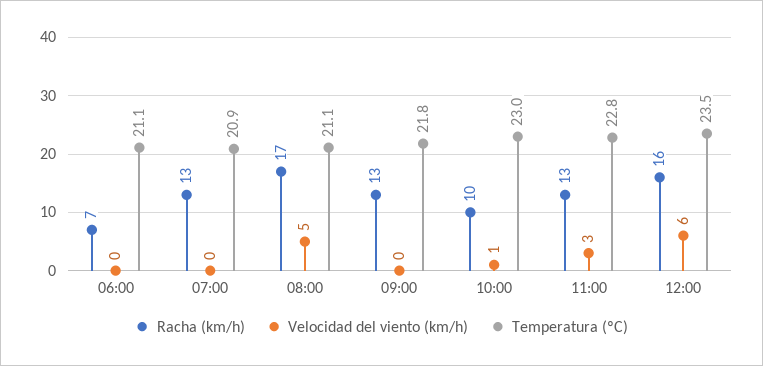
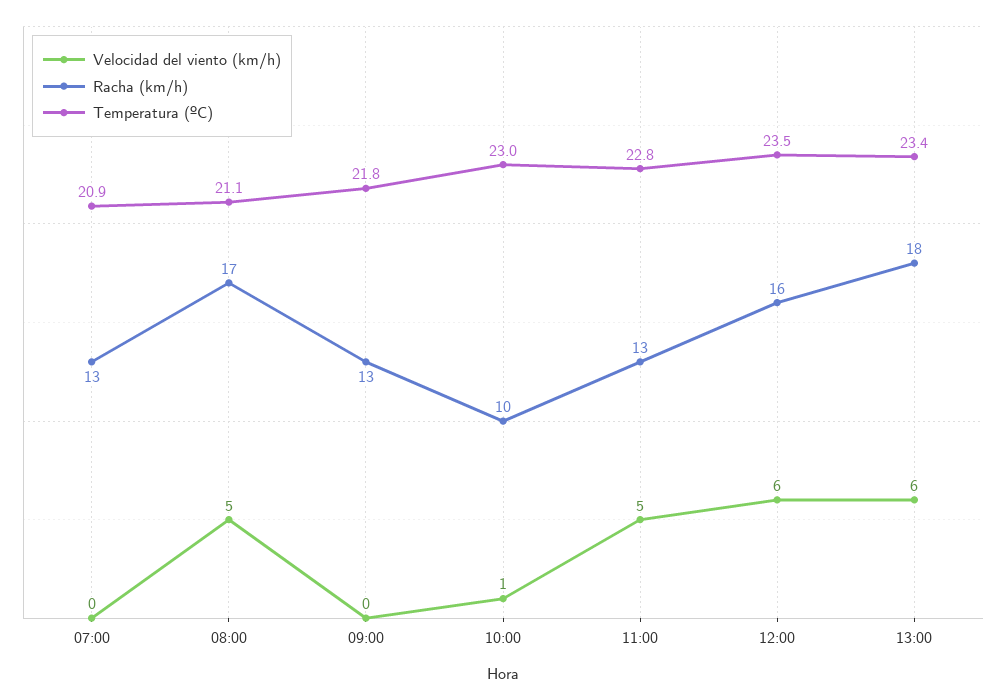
Racha (km/h), 06:00: 7 -> none
Velocidad del viento (km/h), 06:00: 0 -> none
Temperatura (ºC), 06:00: 21.1 -> none
Velocidad del viento (km/h), 11:00: 3 -> 5
Velocidad del viento (km/h), 13:00: none -> 6
Racha (km/h), 13:00: none -> 18
Temperatura (ºC), 13:00: none -> 23.4

